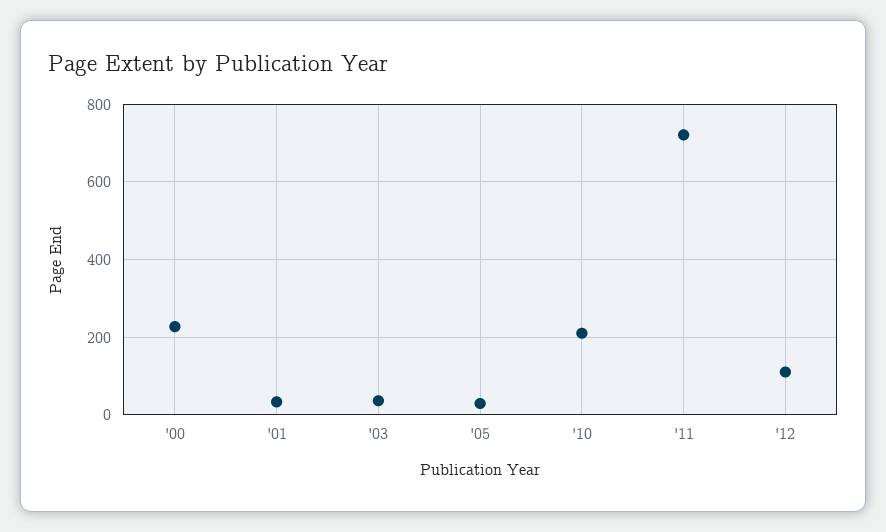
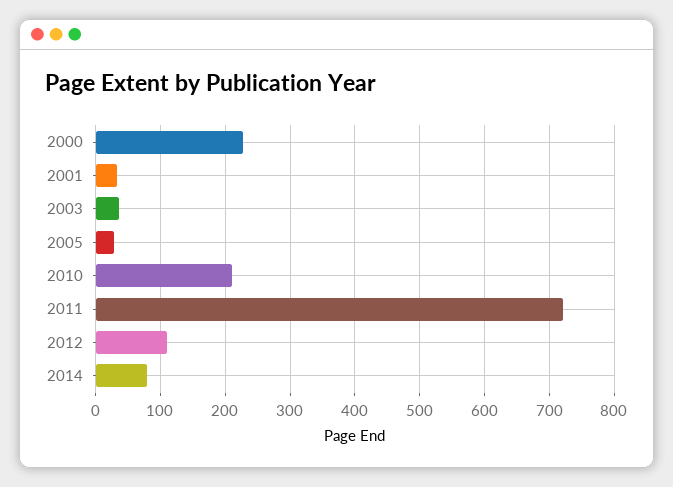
2014: none -> 80

